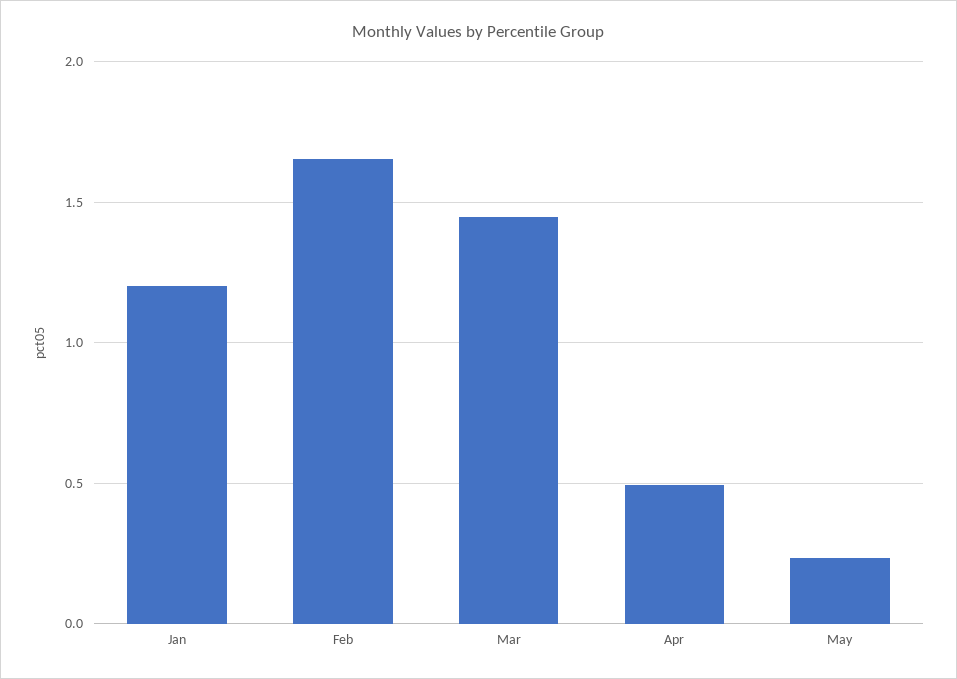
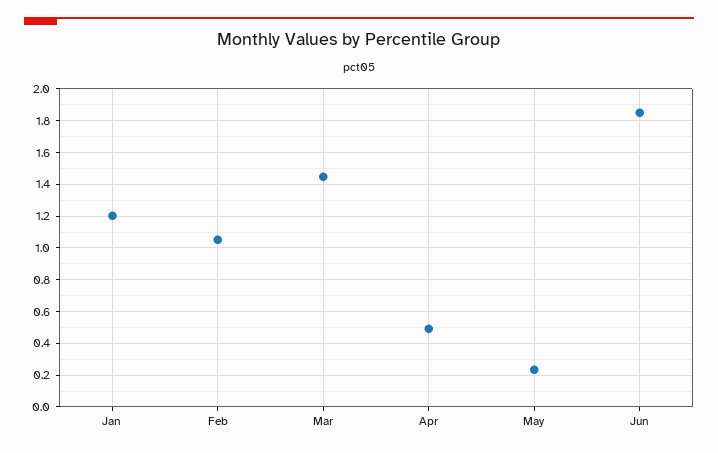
Feb: 1.65 -> 1.05
Jun: none -> 1.85

